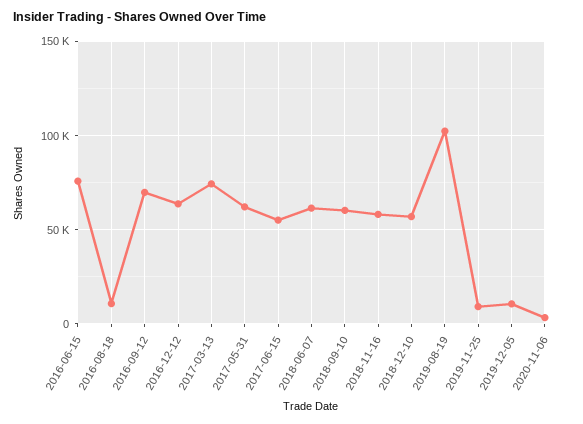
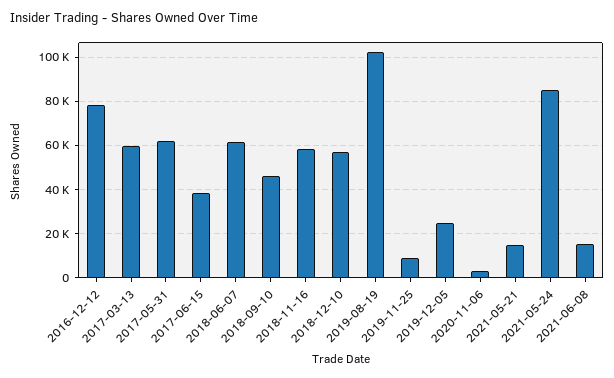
2016-06-15: 75000 -> none
2016-08-18: 10000 -> none
2016-09-12: 70000 -> none
2016-12-12: 65000 -> 80000
2017-03-13: 75000 -> 60000
2017-06-15: 55000 -> 40000
2018-09-10: 60000 -> 45000
2019-12-05: 10000 -> 25000
2021-05-21: none -> 15000
2021-05-24: none -> 85000
2021-06-08: none -> 15000

